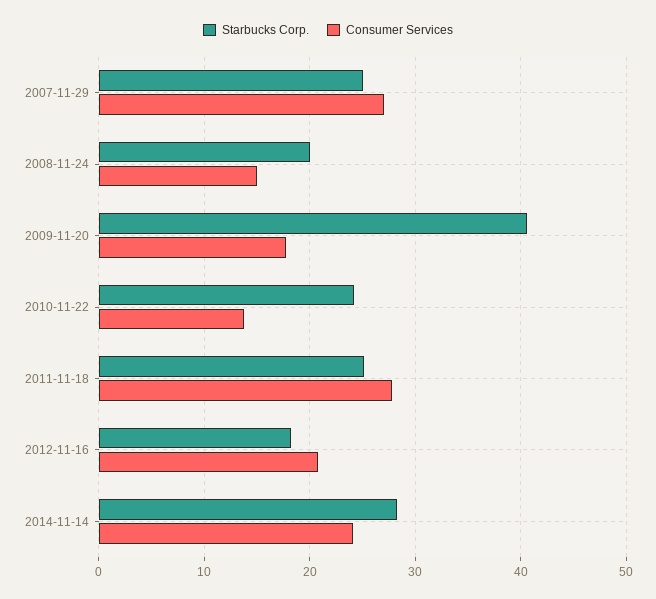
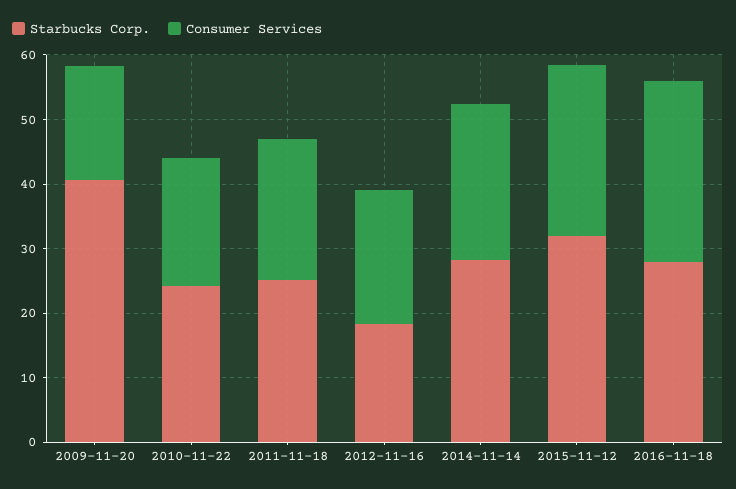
Starbucks Corp., 2007-11-29: 25 -> none
Consumer Services, 2007-11-29: 27 -> none
Starbucks Corp., 2008-11-24: 20 -> none
Consumer Services, 2008-11-24: 15 -> none
Consumer Services, 2010-11-22: 14 -> 20
Consumer Services, 2011-11-18: 28 -> 22
Starbucks Corp., 2015-11-12: none -> 32
Consumer Services, 2015-11-12: none -> 26
Starbucks Corp., 2016-11-18: none -> 28
Consumer Services, 2016-11-18: none -> 28

